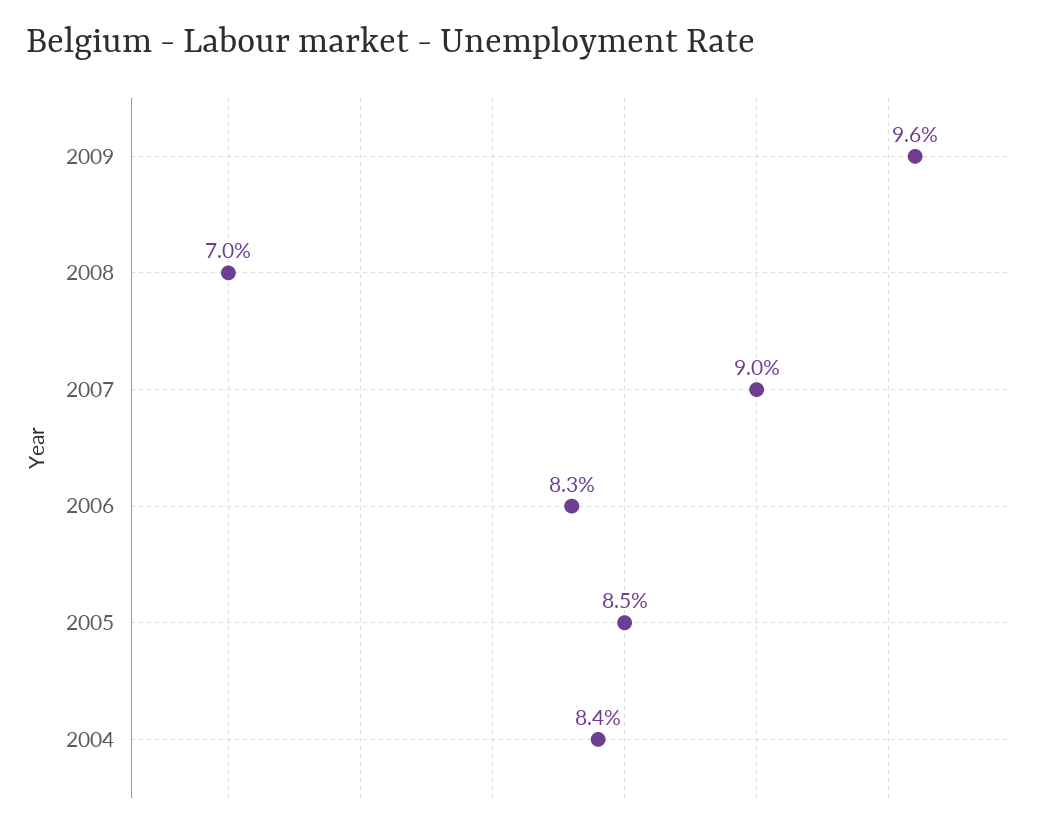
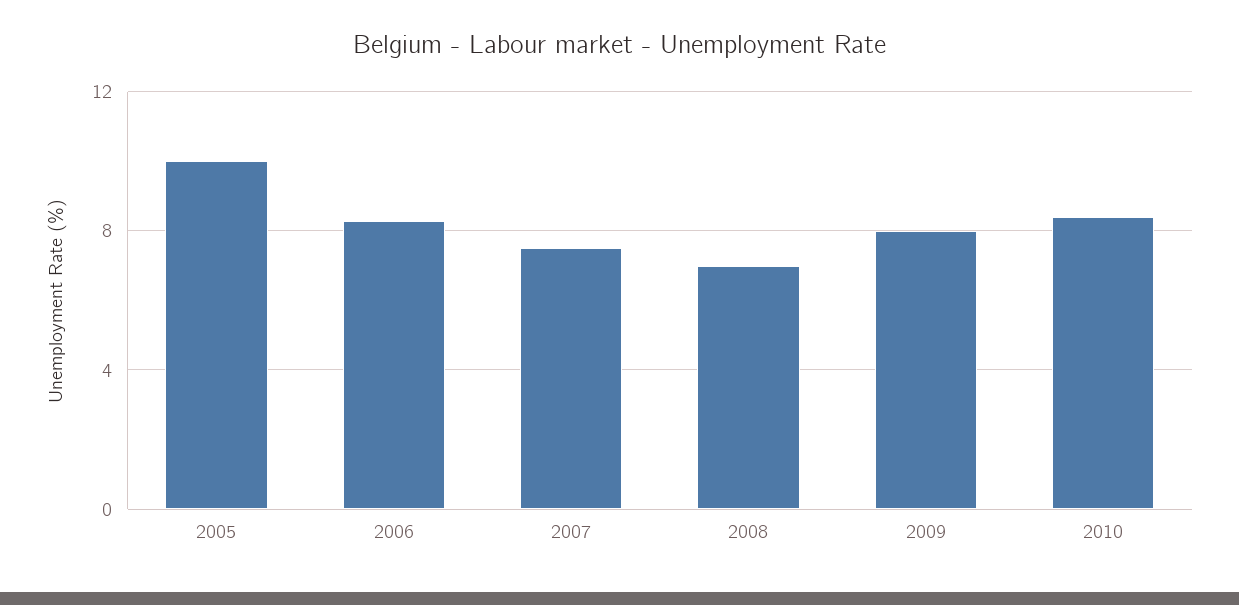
2009: 9.6 -> 8
2007: 9 -> 7.5
2005: 8.5 -> 10
2004: 8.4 -> none
2010: none -> 8.5

